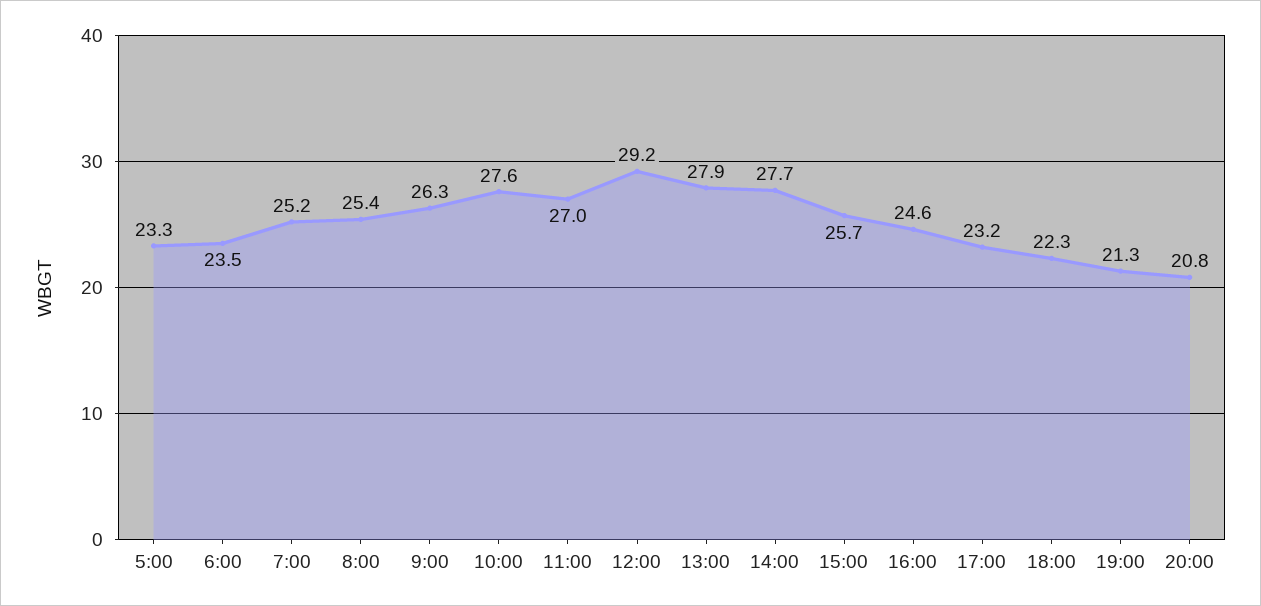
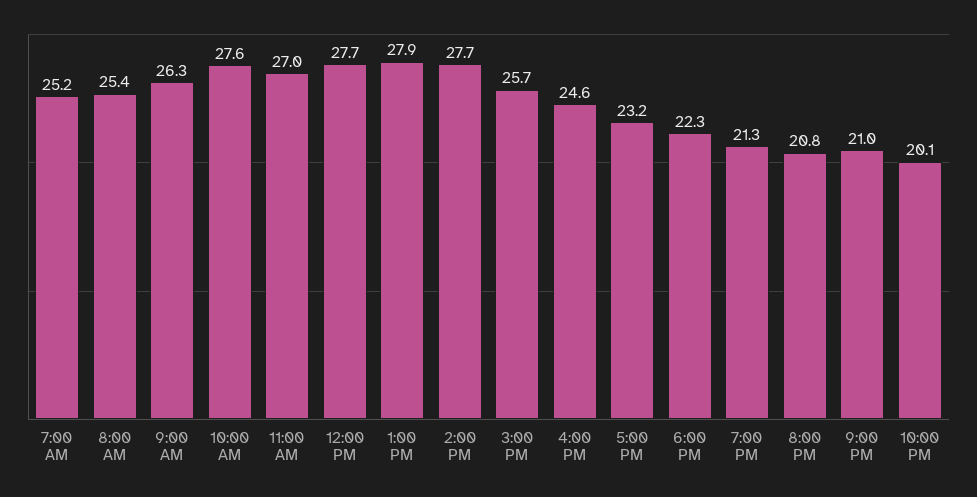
5:00: 23.3 -> none
6:00: 23.5 -> none
12:00: 29.2 -> 27.7
9:00 PM: none -> 21
10:00 PM: none -> 20.1

